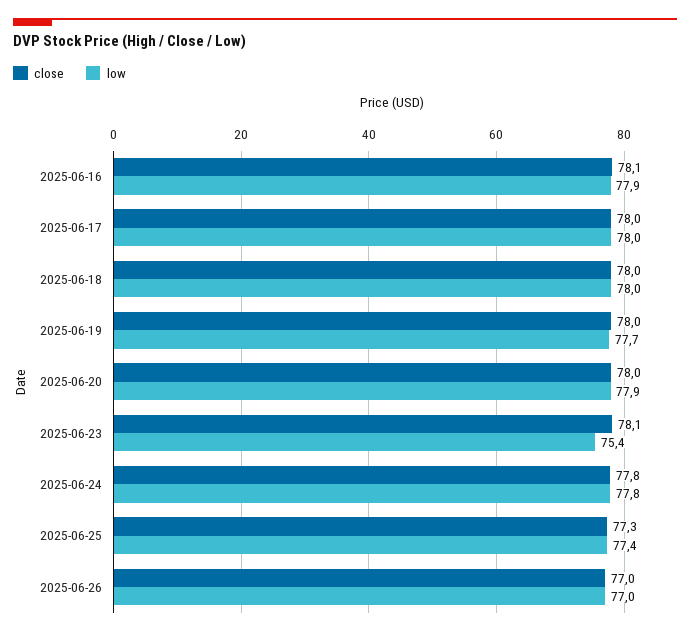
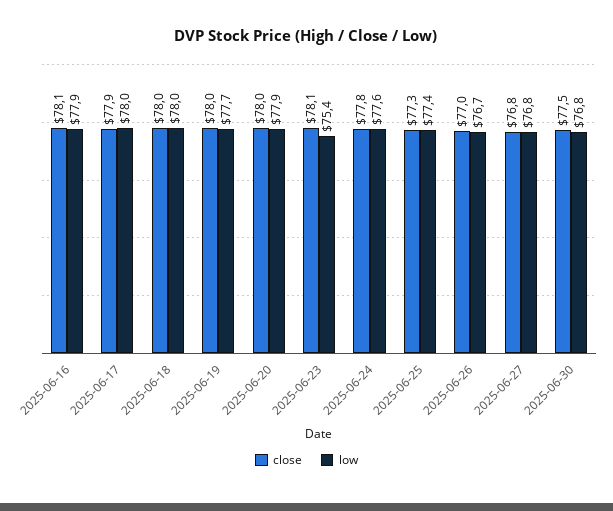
close, 2025-06-17: 78 -> 77.9
low, 2025-06-24: 77.8 -> 77.6
low, 2025-06-26: 77 -> 76.7
close, 2025-06-27: none -> 76.8
low, 2025-06-27: none -> 76.8
close, 2025-06-30: none -> 77.5
low, 2025-06-30: none -> 76.8

